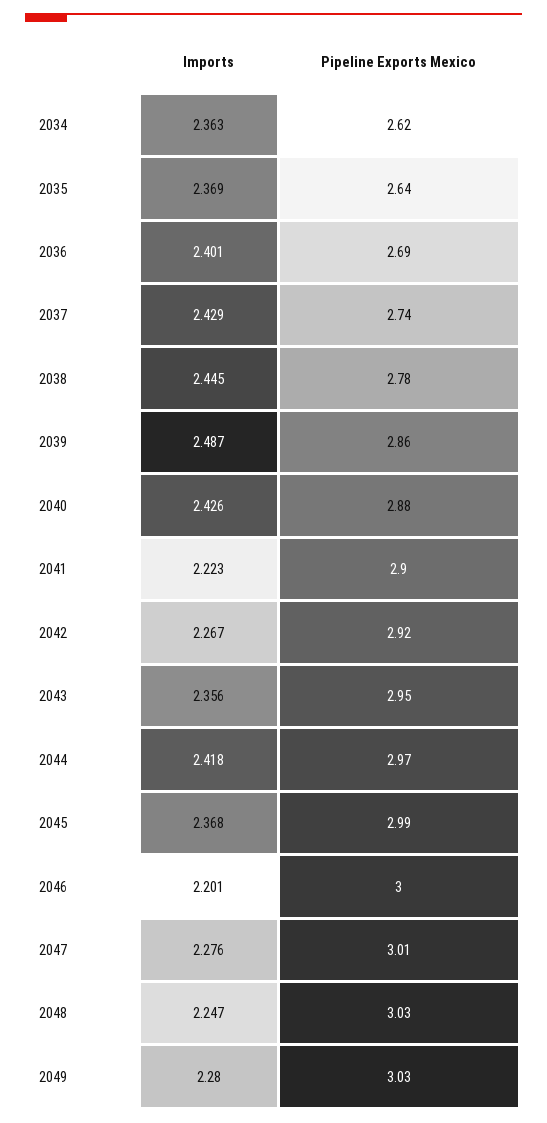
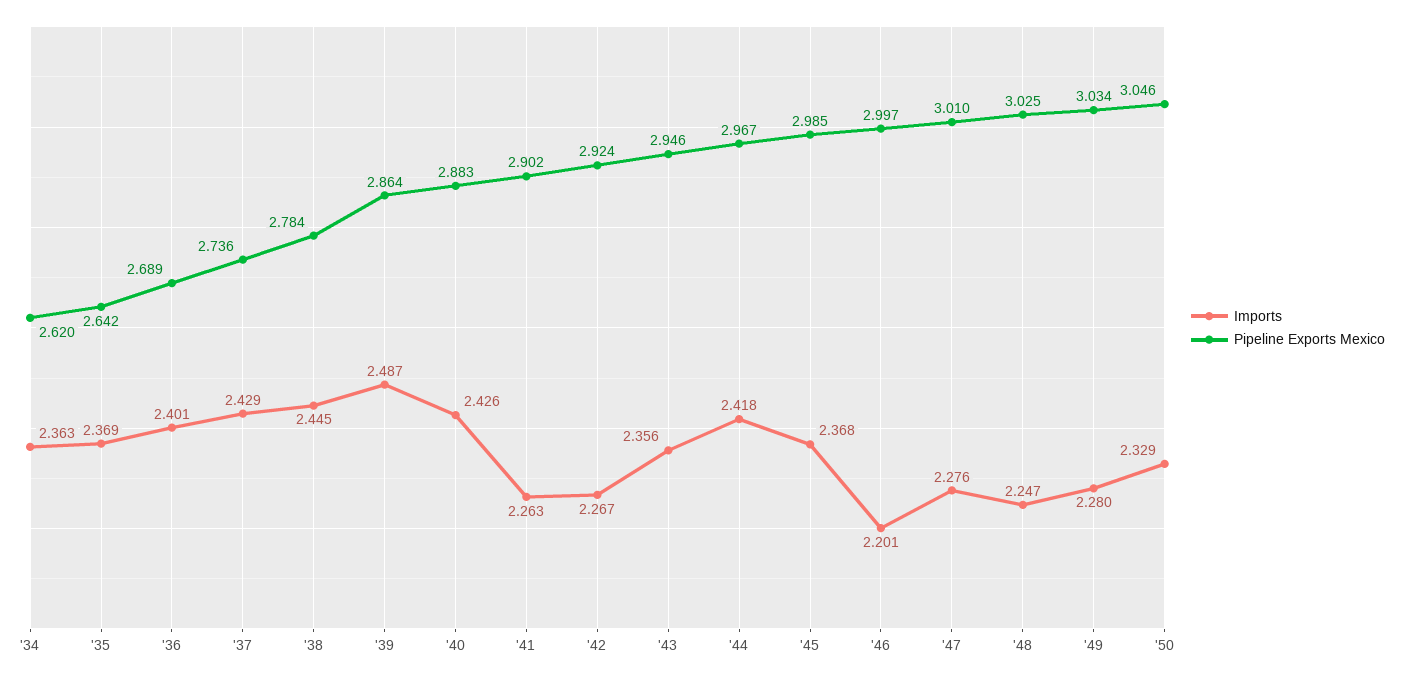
Imports, 2041: 2.223 -> 2.263
Imports, '50: none -> 2.329
Pipeline Exports Mexico, '50: none -> 3.046

